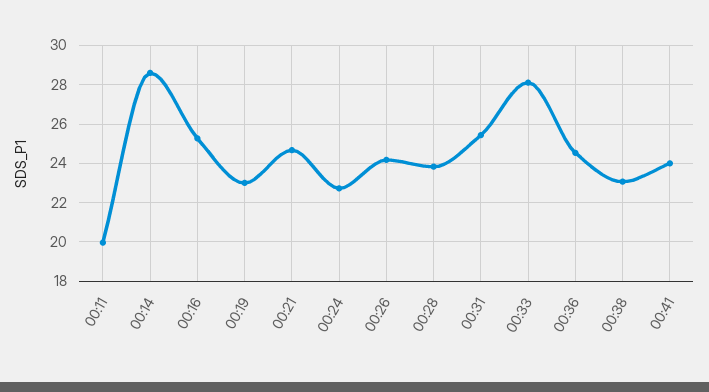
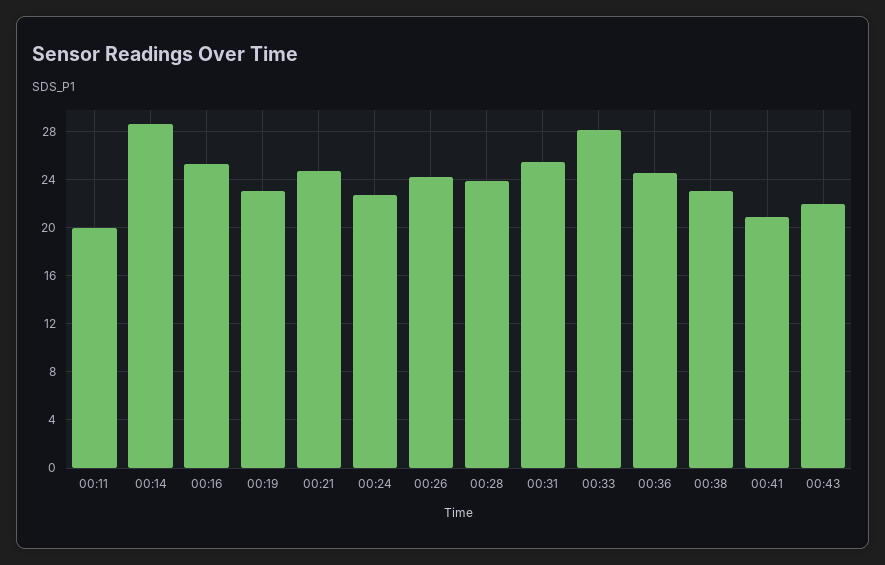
00:41: 24 -> 21
00:43: none -> 22

